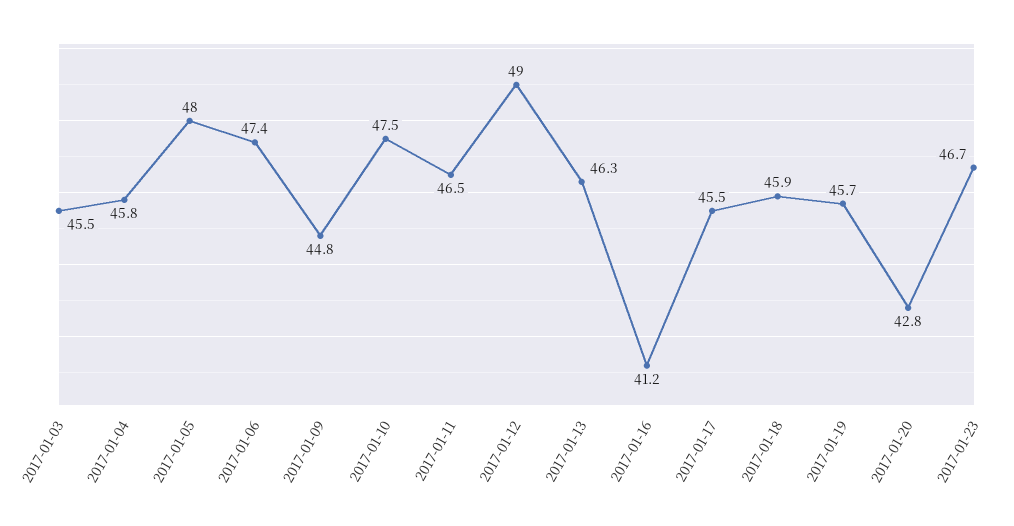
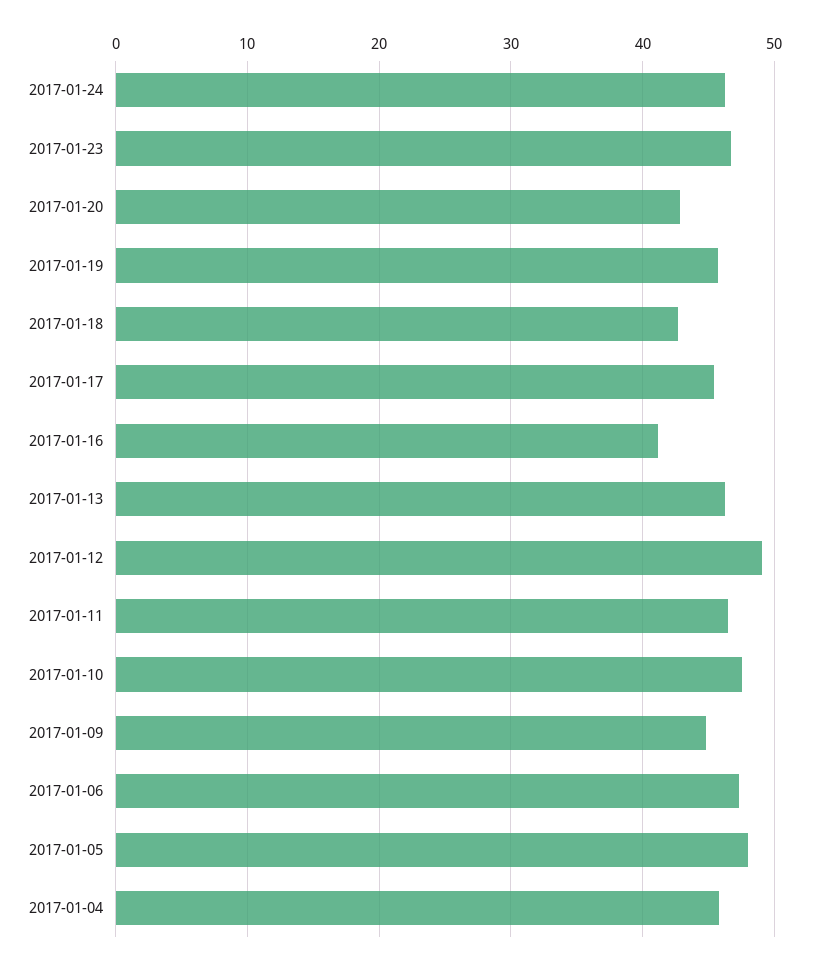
2017-01-03: 45.5 -> none
2017-01-18: 45.9 -> 43
2017-01-24: none -> 46

